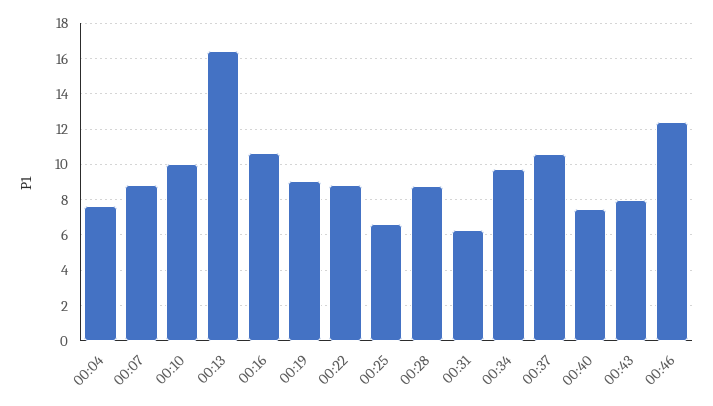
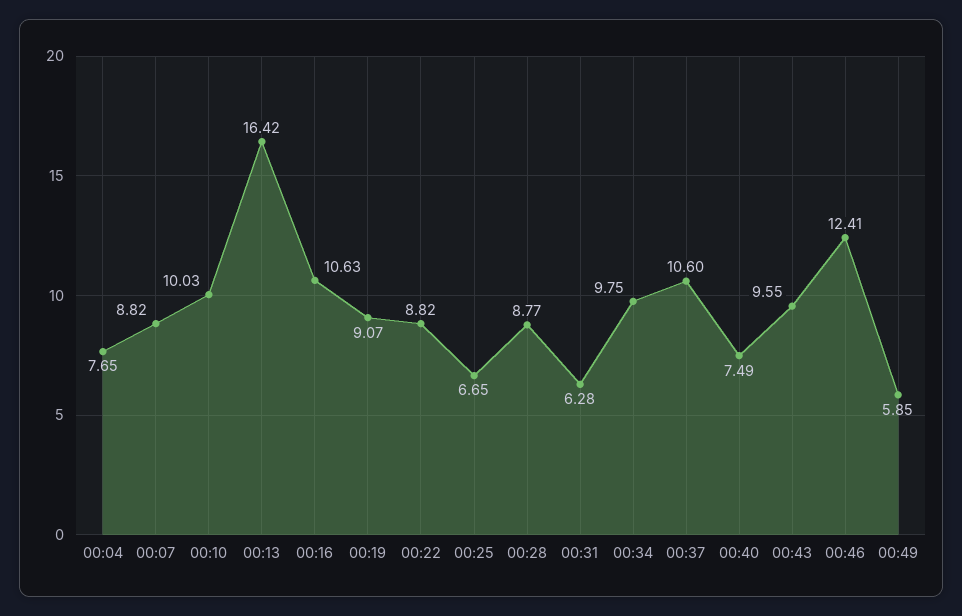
00:43: 8 -> 9.55
00:49: none -> 5.85

